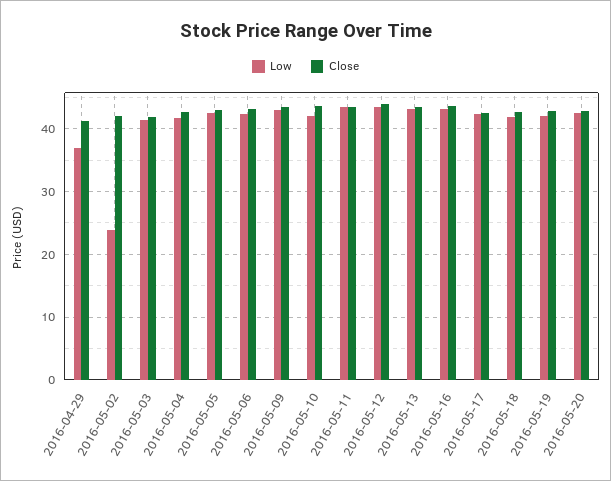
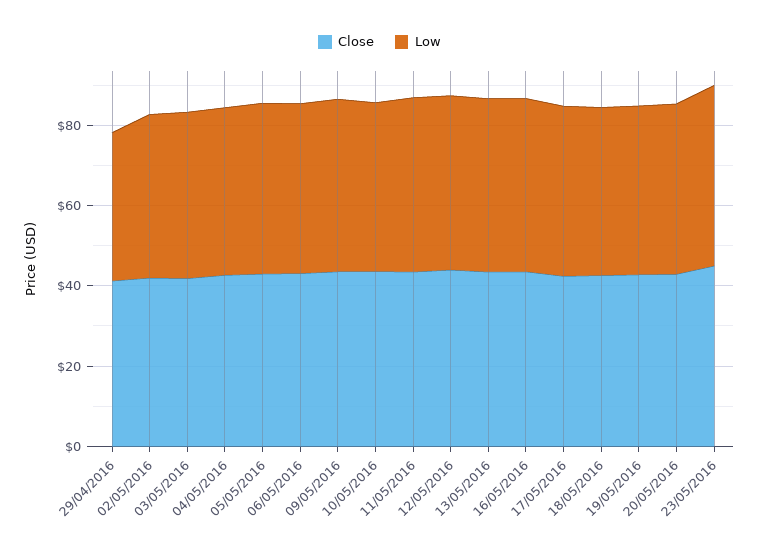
Low, 2016-05-02: 24 -> 40
Close, 23/05/2016: none -> 45
Low, 23/05/2016: none -> 45

